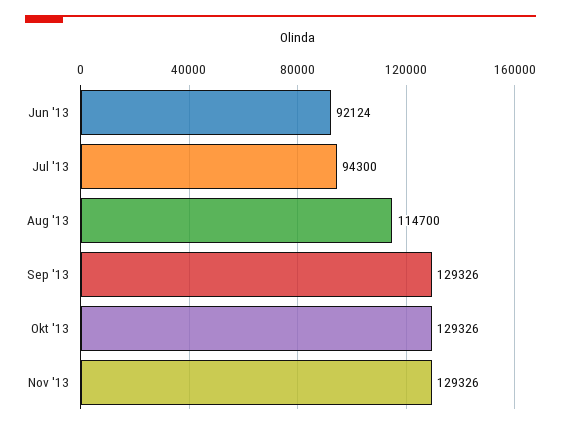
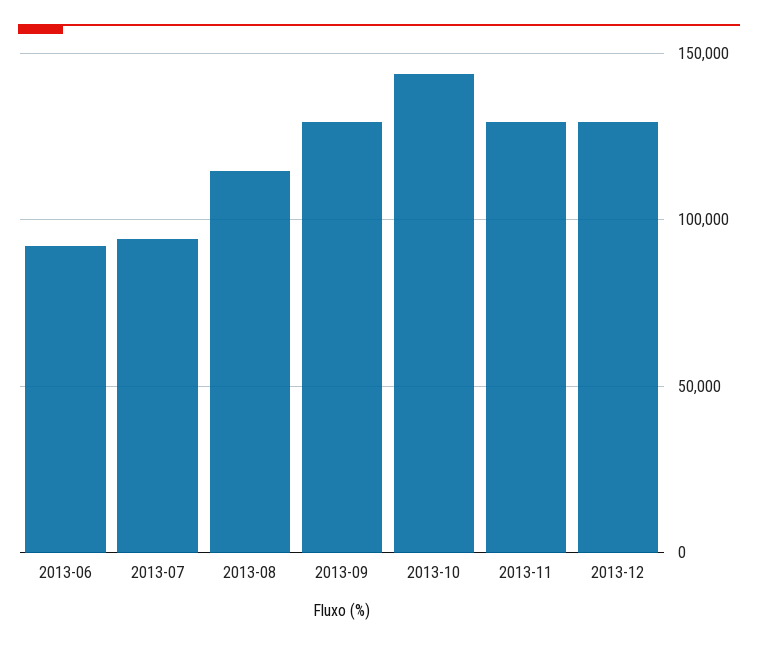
Okt '13: 129326 -> 145000
2013-12: none -> 130000

